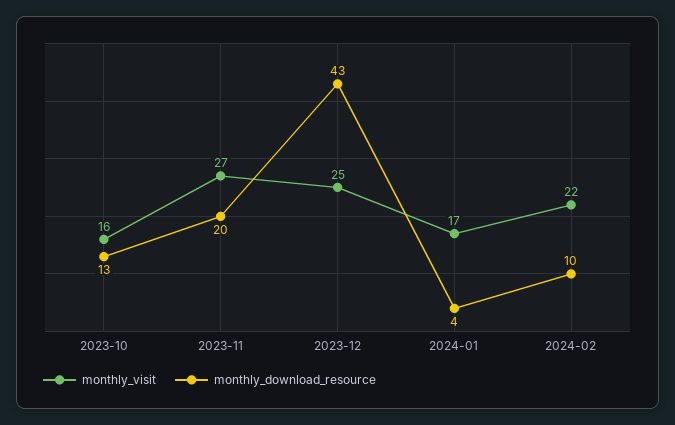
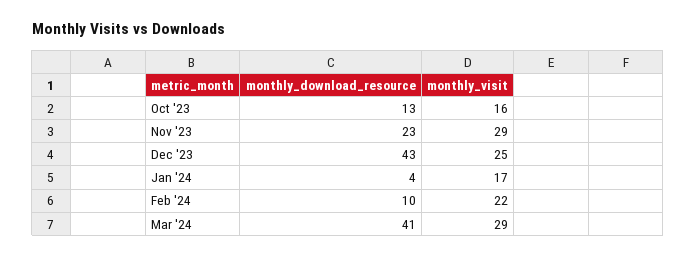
monthly_visit, 2023-11: 27 -> 29
monthly_download_resource, 2023-11: 20 -> 23
monthly_download_resource, Mar '24: none -> 41
monthly_visit, Mar '24: none -> 29

